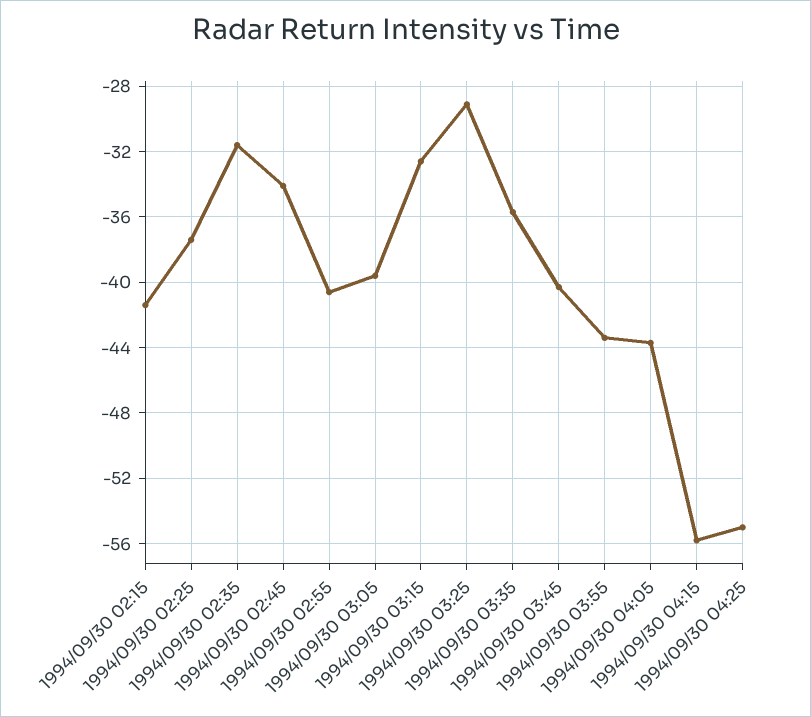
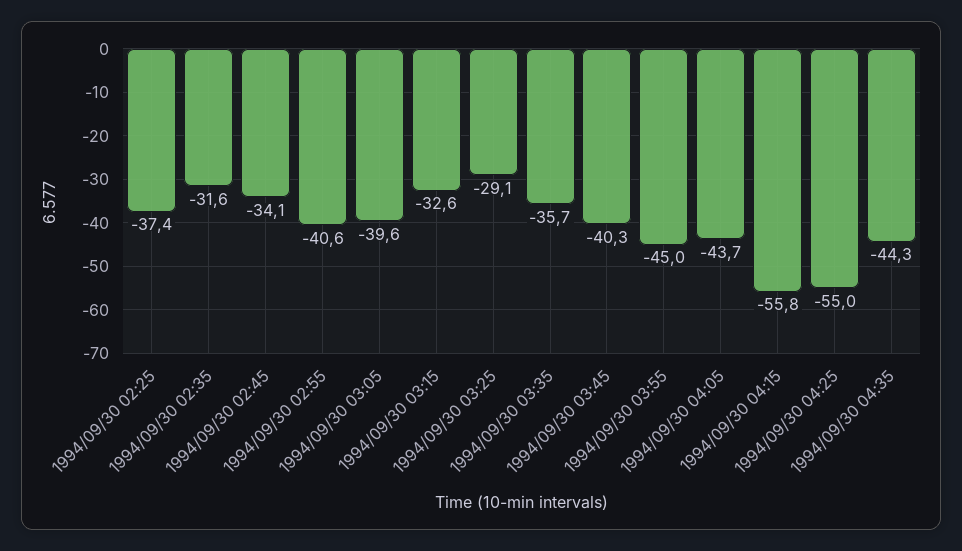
1994/09/30 02:15: -41.5 -> none
1994/09/30 03:55: -43.5 -> -45
1994/09/30 04:35: none -> -44.3

